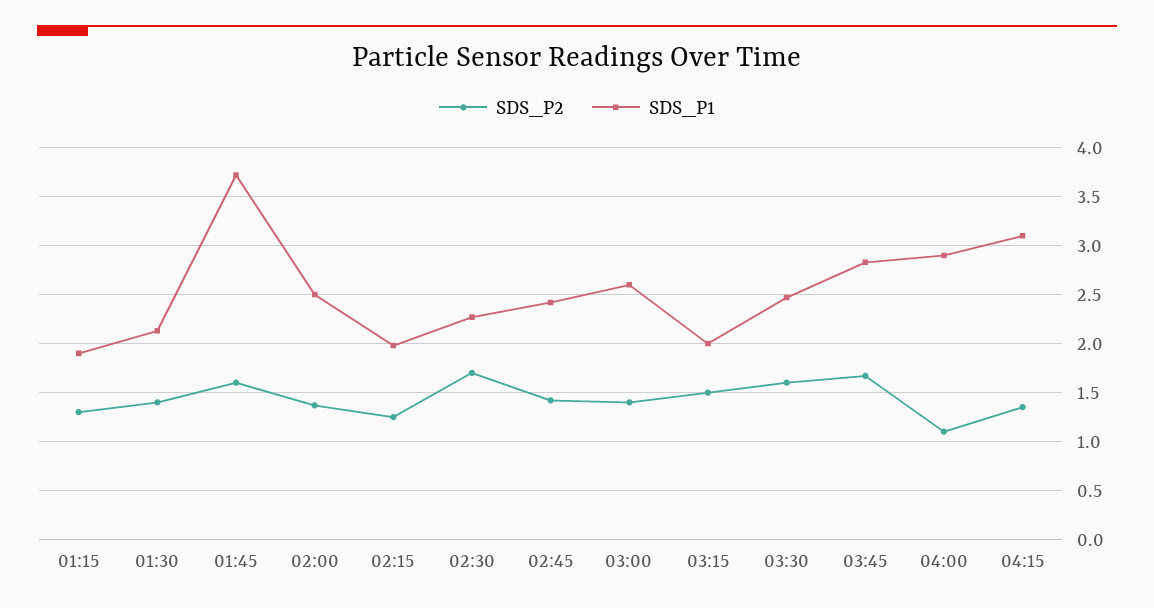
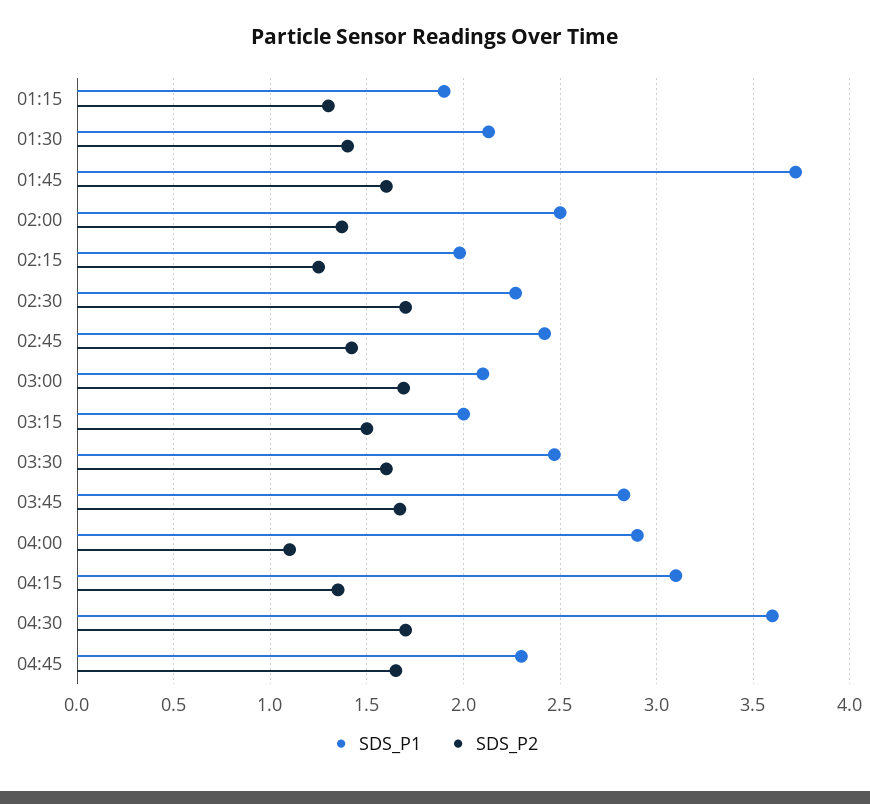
SDS_P2, 03:00: 1.4 -> 1.7
SDS_P1, 03:00: 2.6 -> 2.1
SDS_P1, 04:30: none -> 3.6
SDS_P2, 04:30: none -> 1.7
SDS_P1, 04:45: none -> 2.3
SDS_P2, 04:45: none -> 1.65

